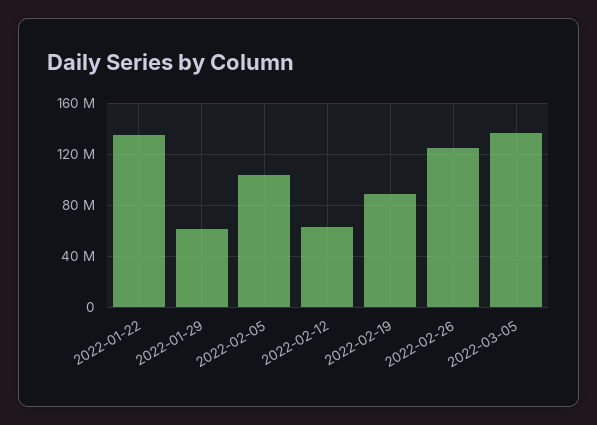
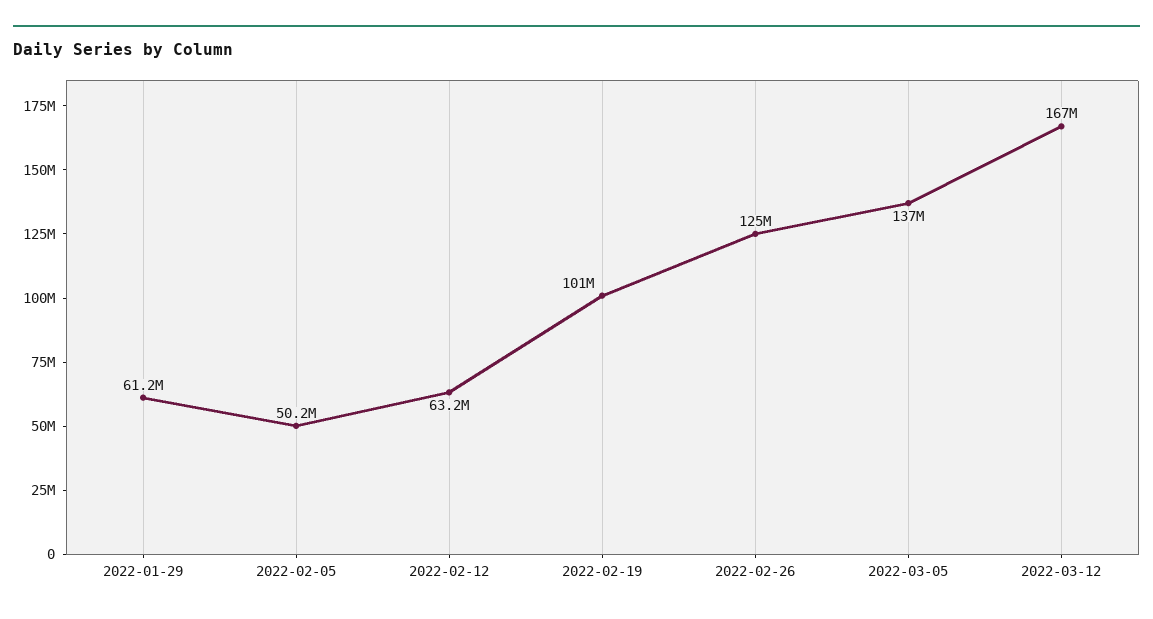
2022-01-22: 135000000 -> none
2022-02-05: 105000000 -> 50200000
2022-02-19: 90000000 -> 101000000
2022-03-12: none -> 167000000

